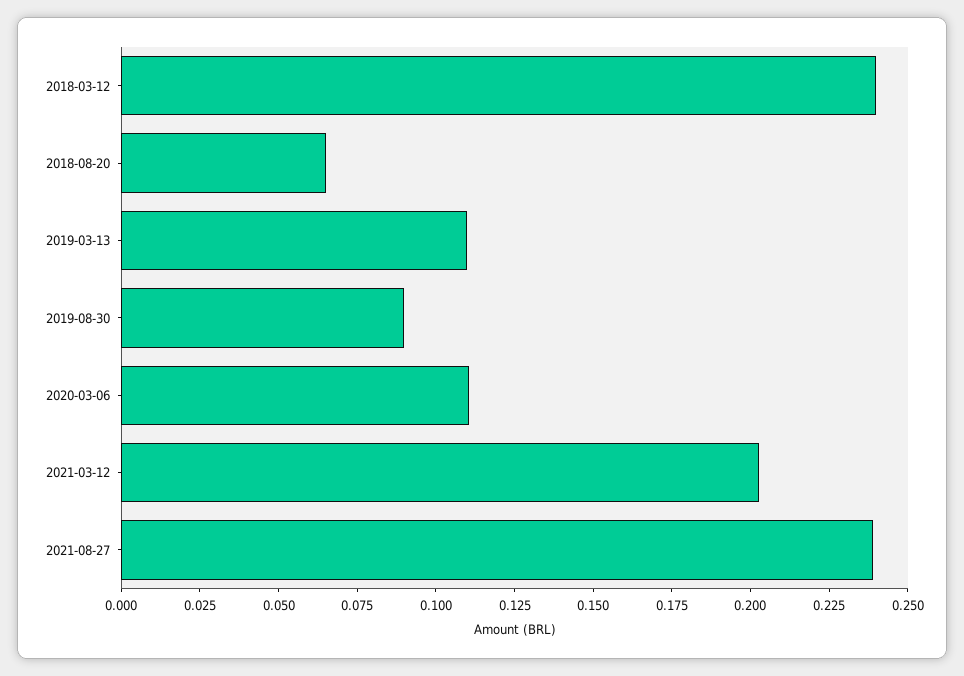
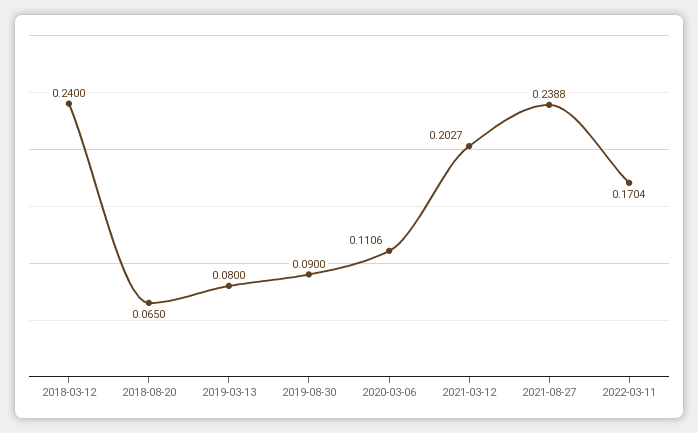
2019-03-13: 0.11 -> 0.08
2022-03-11: none -> 0.1704

